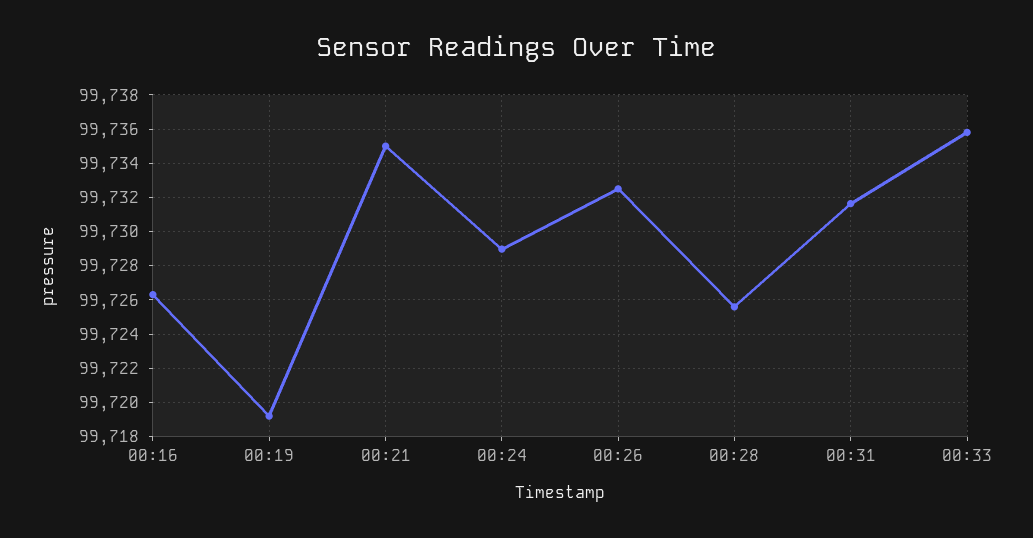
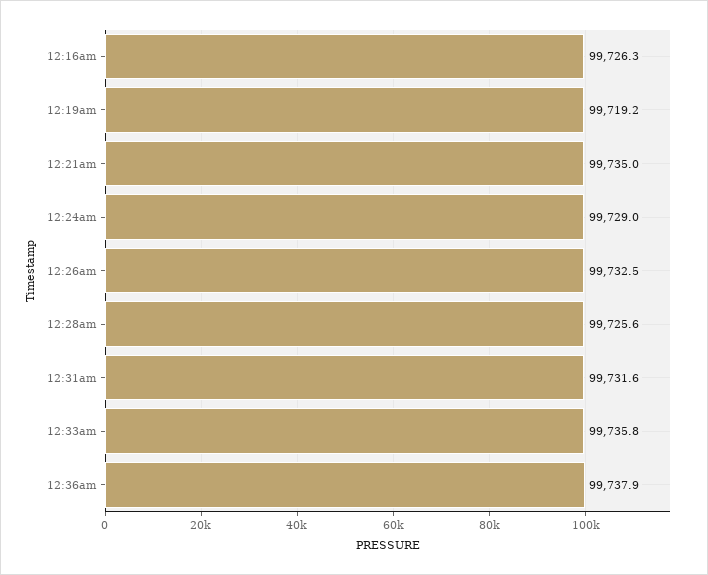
12:36am: none -> 99737.9

